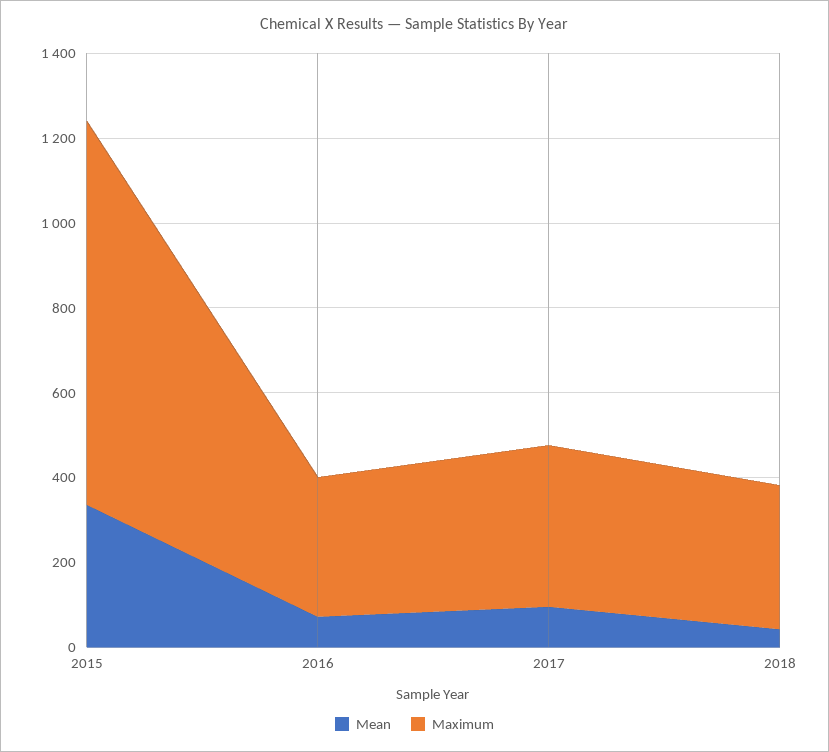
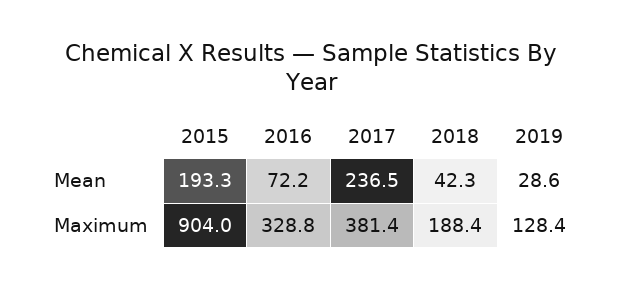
Mean, 2015: 350 -> 193.3
Mean, 2017: 100 -> 236.5
Maximum, 2018: 350 -> 188.4
Mean, 2019: none -> 28.6
Maximum, 2019: none -> 128.4

